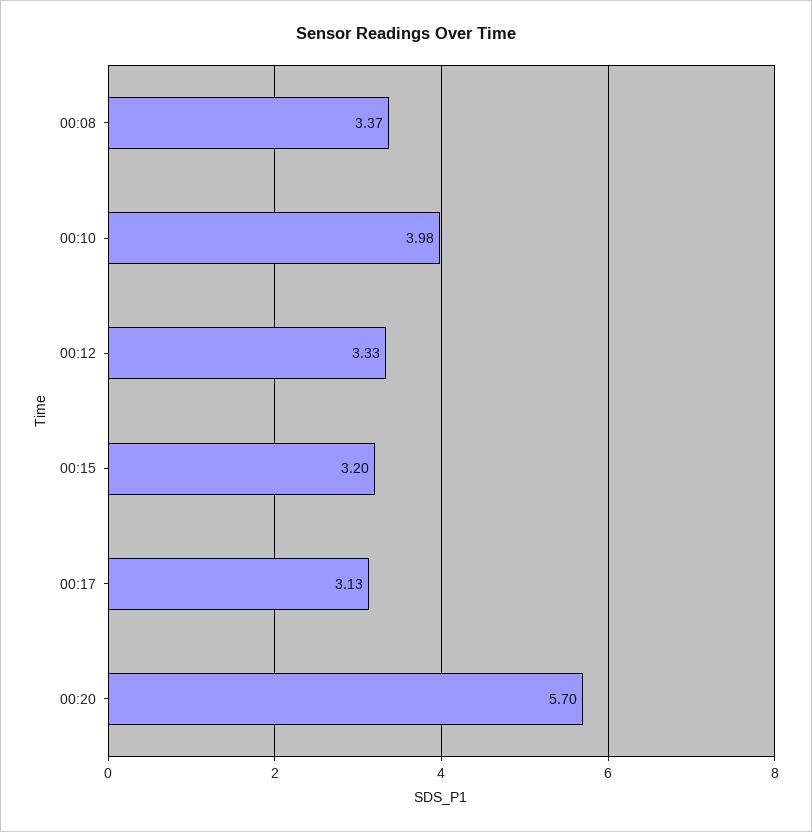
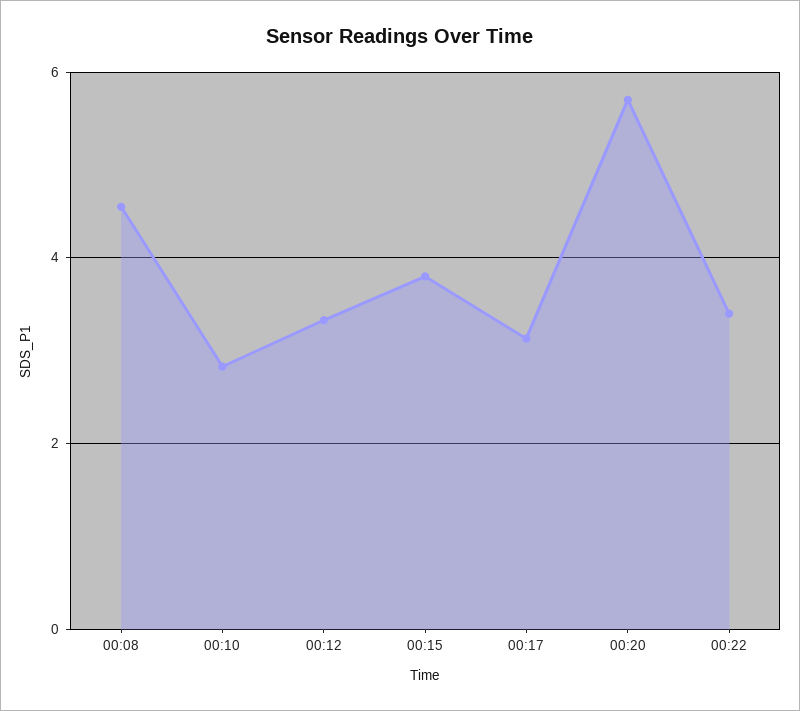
00:08: 3.37 -> 4.6
00:10: 3.98 -> 2.8
00:15: 3.2 -> 3.8
00:22: none -> 3.4

